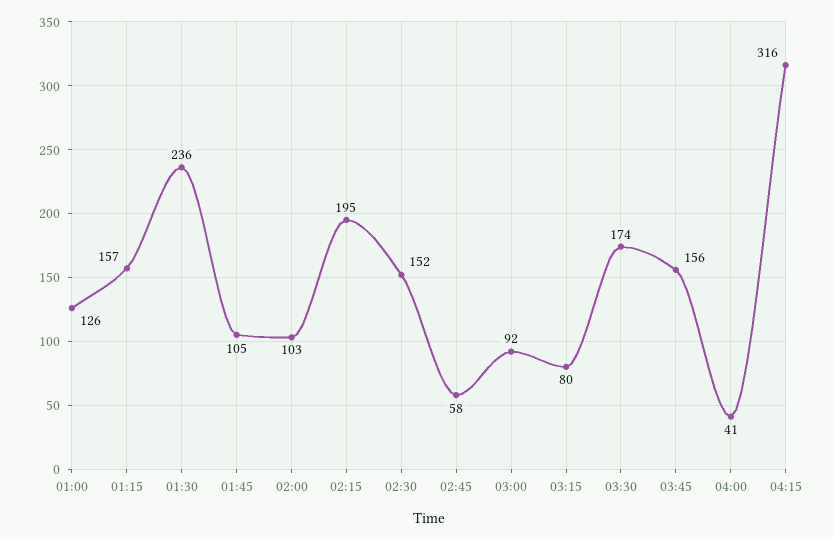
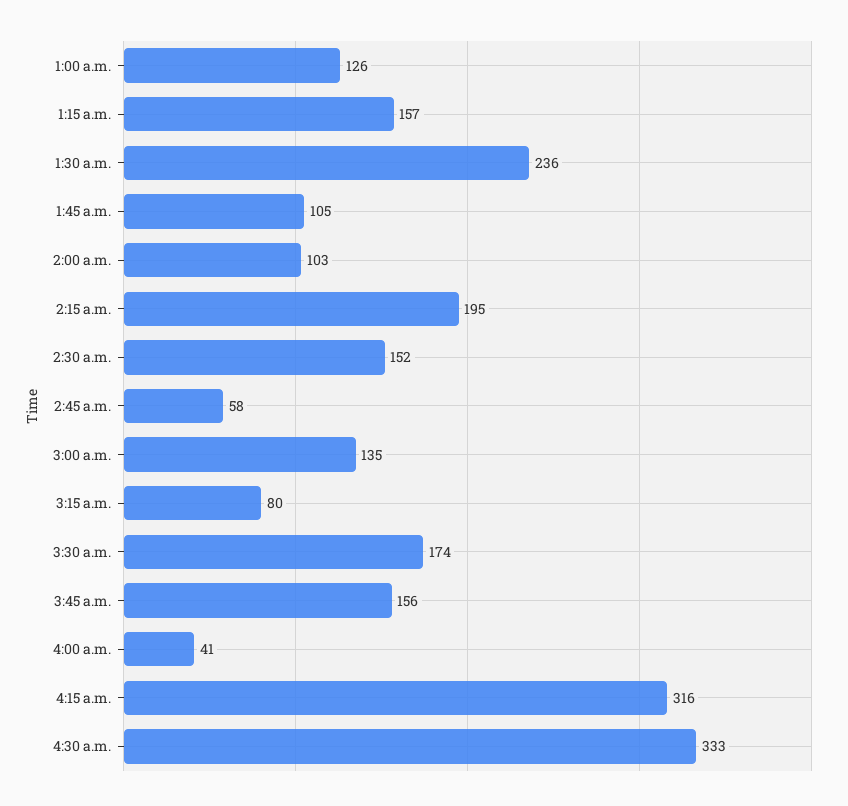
03:00: 92 -> 135
4:30 a.m.: none -> 333

